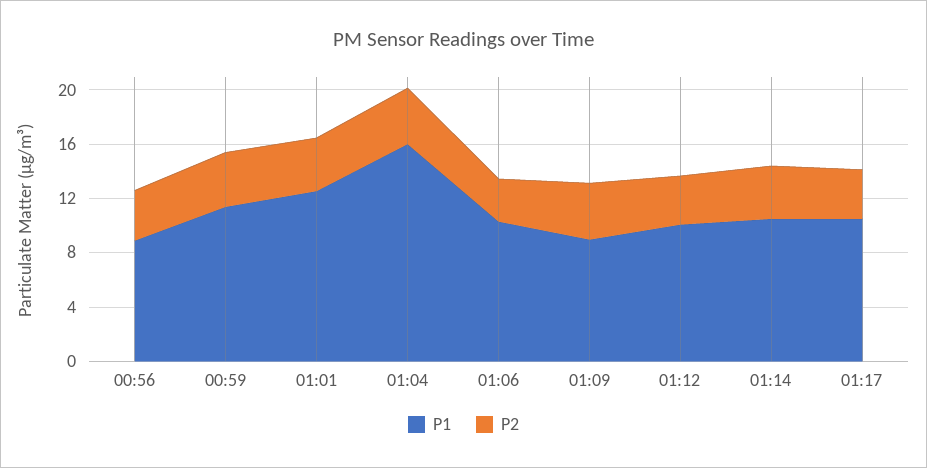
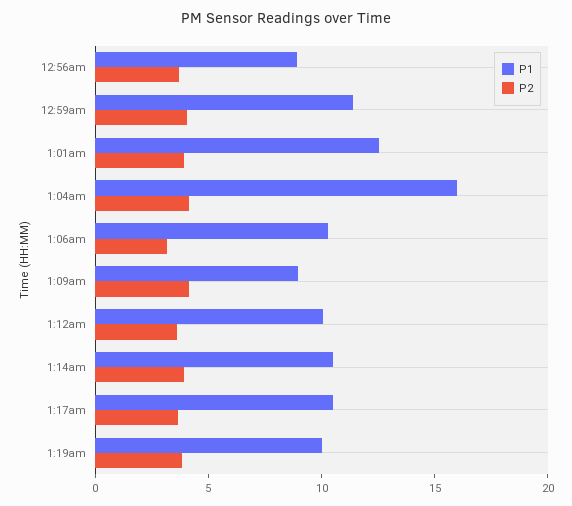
P1, 1:19am: none -> 10
P2, 1:19am: none -> 4

